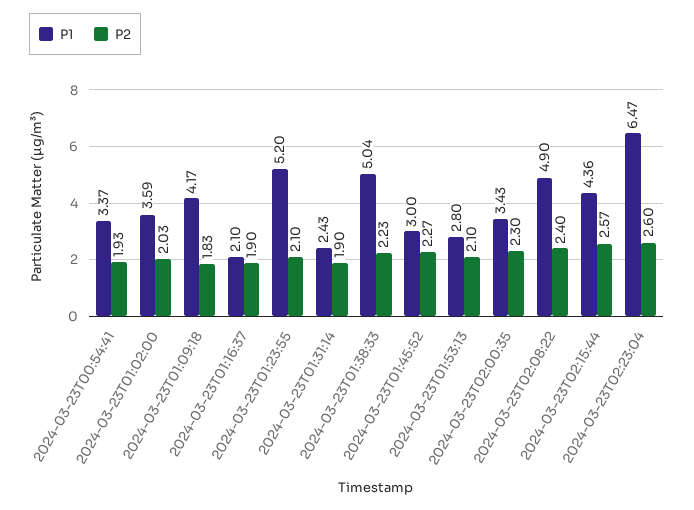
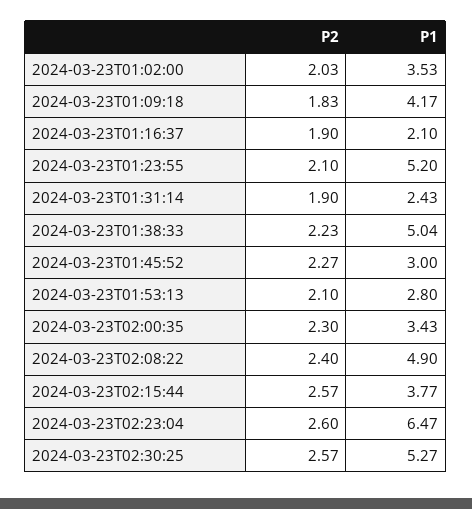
P1, 2024-03-23T00:54:41: 3.37 -> none
P2, 2024-03-23T00:54:41: 1.93 -> none
P1, 2024-03-23T01:02:00: 3.59 -> 3.53
P1, 2024-03-23T02:15:44: 4.36 -> 3.77
P2, 2024-03-23T02:30:25: none -> 2.57
P1, 2024-03-23T02:30:25: none -> 5.27

